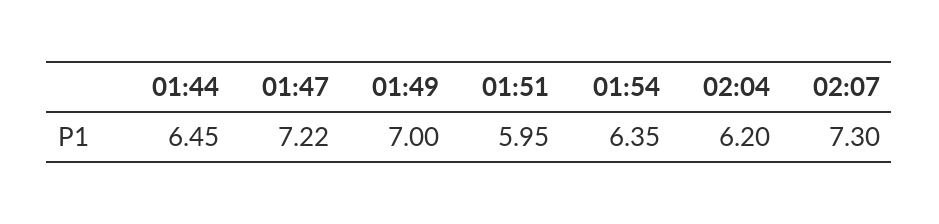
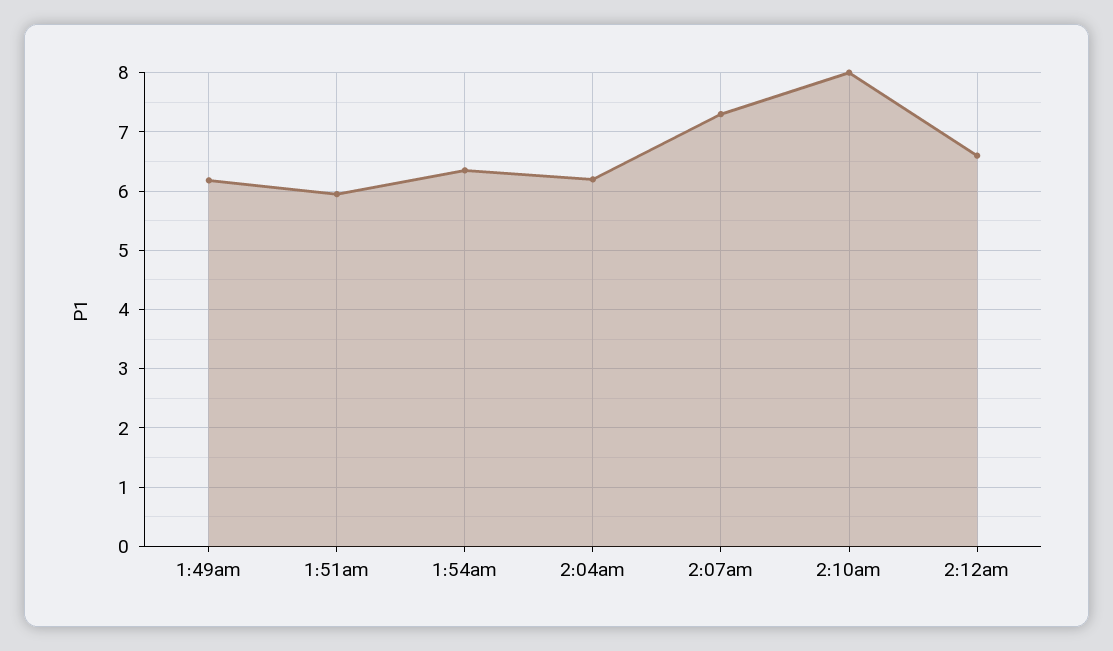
01:44: 6.45 -> none
01:47: 7.22 -> none
01:49: 7 -> 6.2
2:10am: none -> 8
2:12am: none -> 6.6

